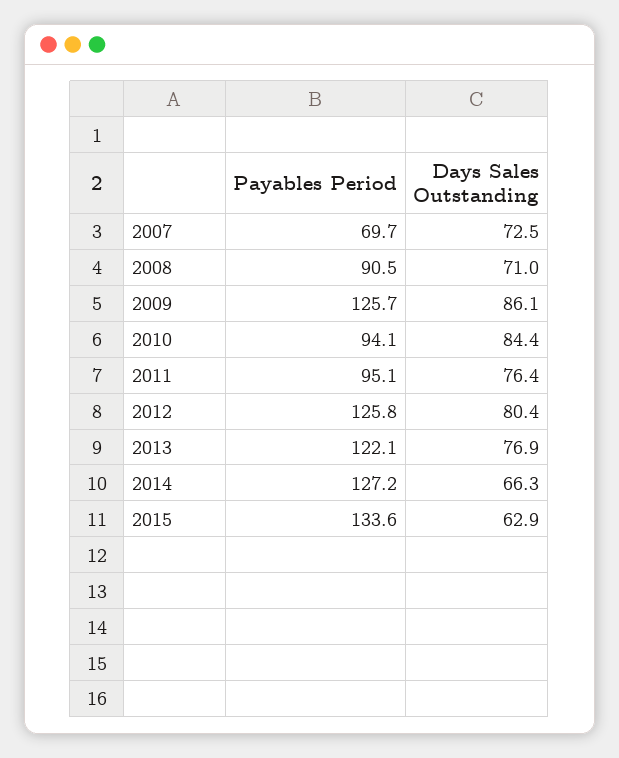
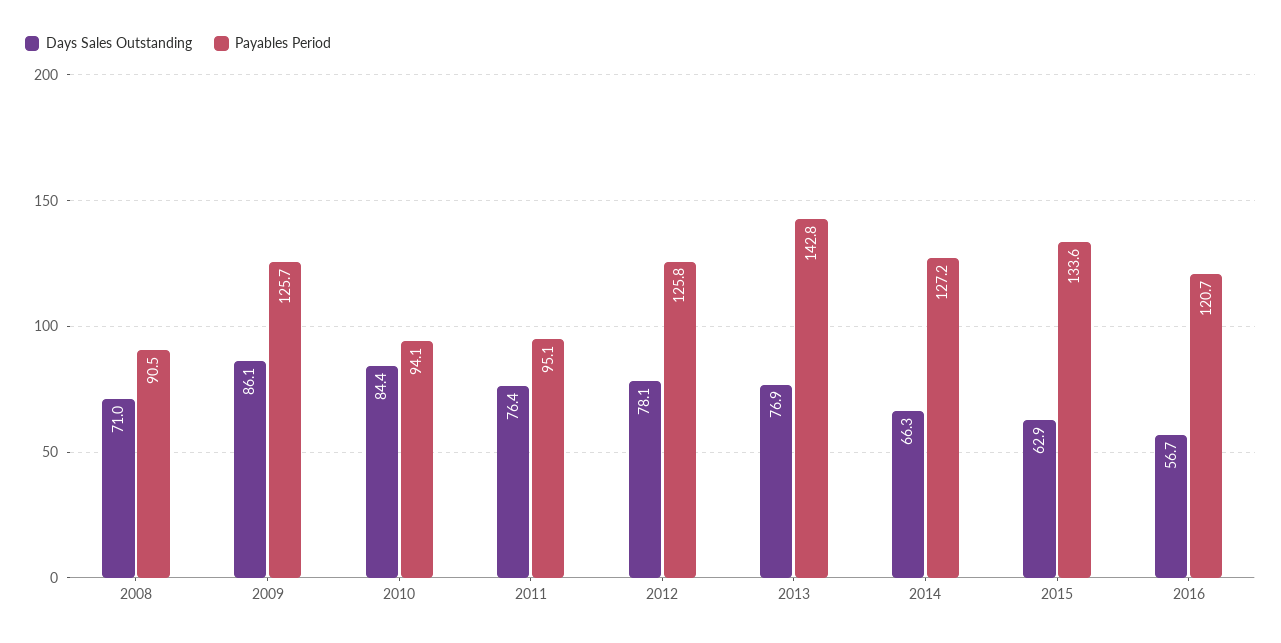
Payables Period, 2007: 69.7 -> none
Days Sales Outstanding, 2007: 72.5 -> none
Days Sales Outstanding, 2012: 80.4 -> 78.1
Payables Period, 2013: 122.1 -> 142.8
Days Sales Outstanding, 2016: none -> 56.7
Payables Period, 2016: none -> 120.7

